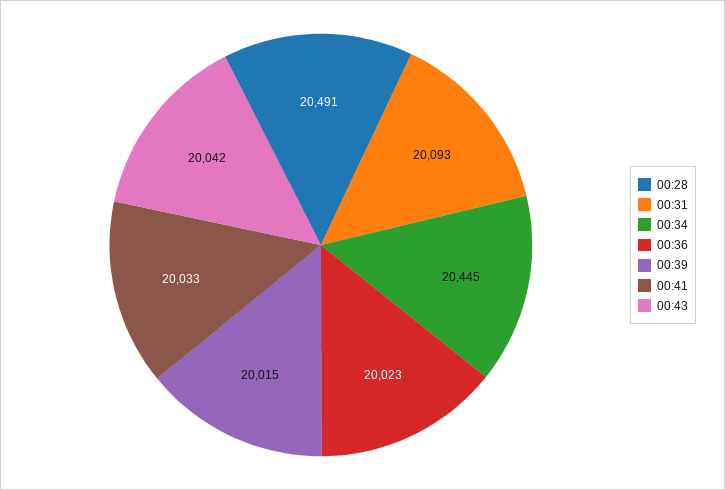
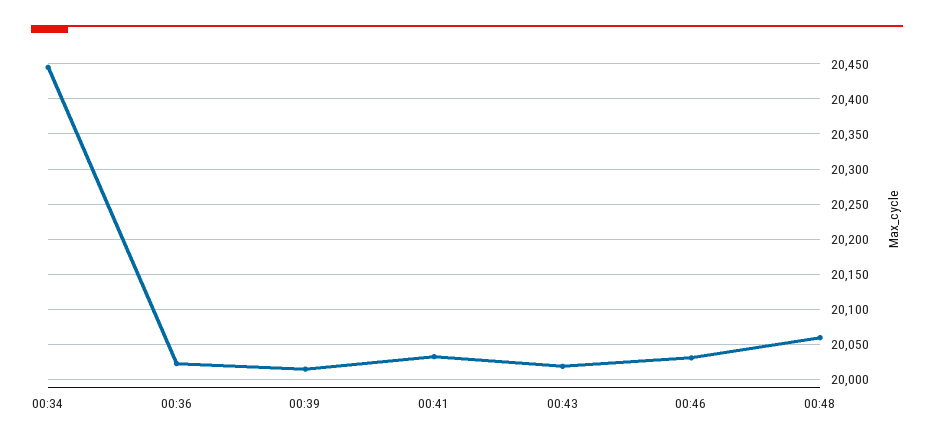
00:28: 20491 -> none
00:31: 20093 -> none
00:43: 20042 -> 20020
00:46: none -> 20030
00:48: none -> 20060

